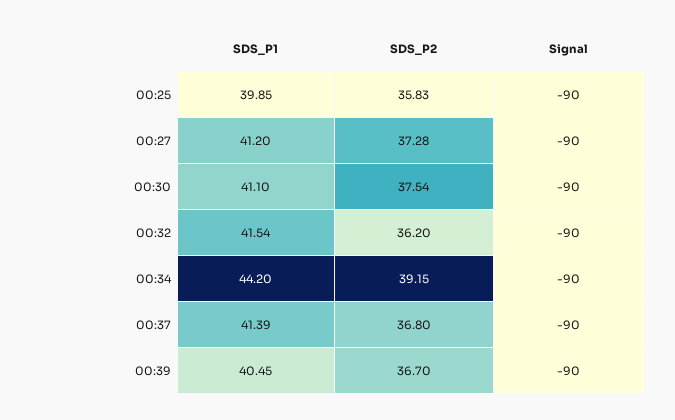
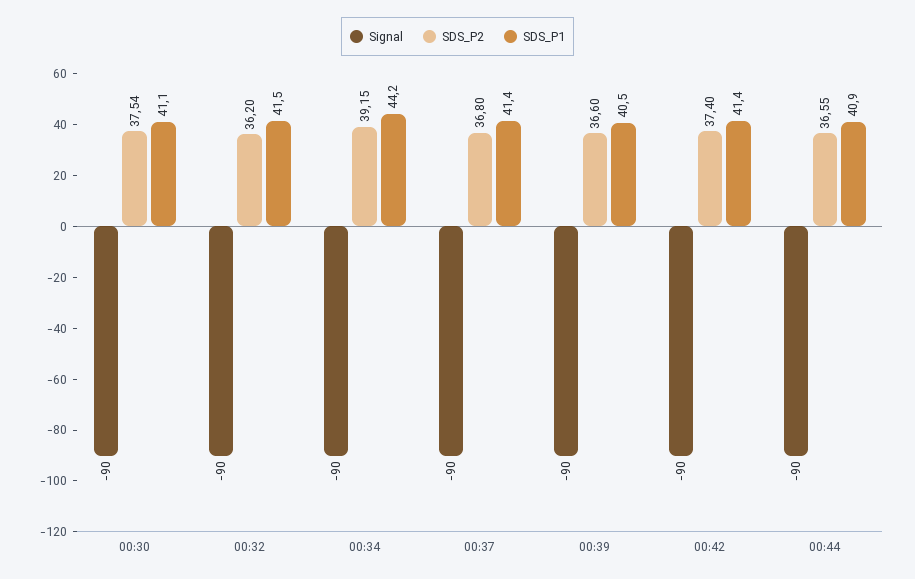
SDS_P1, 00:25: 39.85 -> none
SDS_P2, 00:25: 35.83 -> none
Signal, 00:25: -90 -> none
SDS_P1, 00:27: 41.2 -> none
SDS_P2, 00:27: 37.28 -> none
Signal, 00:27: -90 -> none
SDS_P2, 00:39: 36.7 -> 36.6
Signal, 00:42: none -> -90
SDS_P2, 00:42: none -> 37.4
SDS_P1, 00:42: none -> 41.4
Signal, 00:44: none -> -90
SDS_P2, 00:44: none -> 36.55
SDS_P1, 00:44: none -> 40.9

